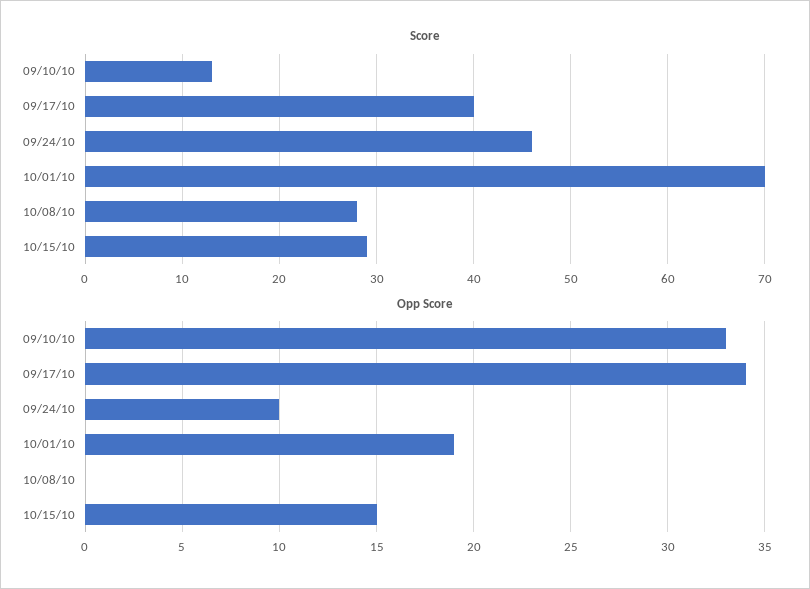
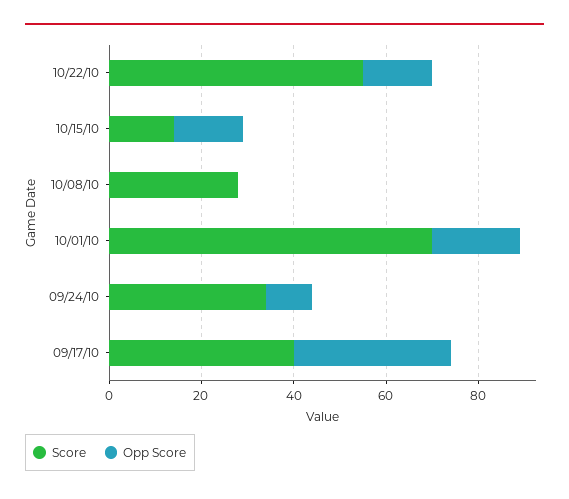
Score, 09/10/10: 13 -> none
Score, 09/24/10: 46 -> 35
Score, 10/15/10: 29 -> 15
Opp Score, 09/10/10: 33 -> none
Score, 10/22/10: none -> 55
Opp Score, 10/22/10: none -> 15

